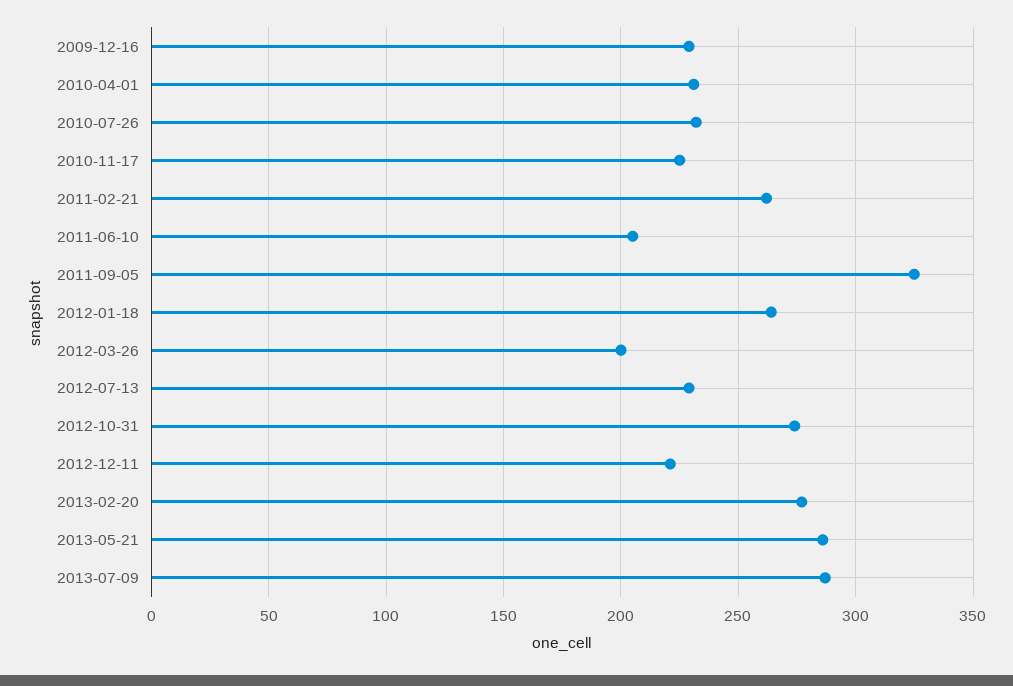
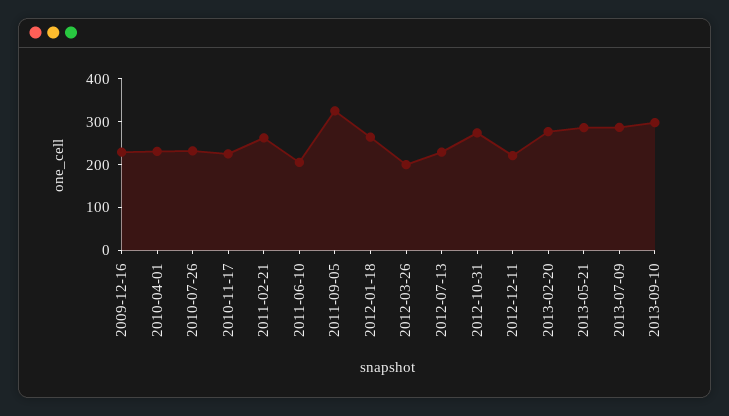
2013-09-10: none -> 300

